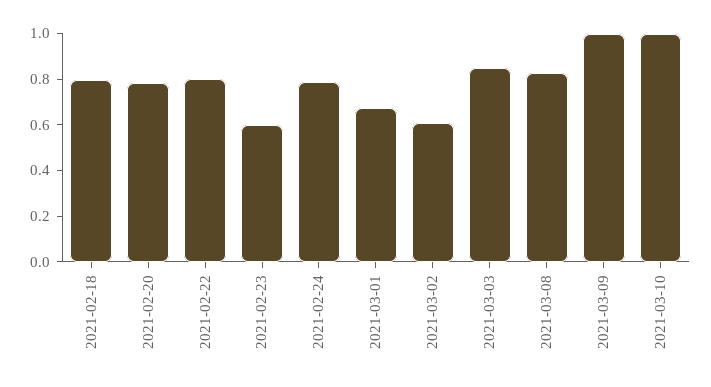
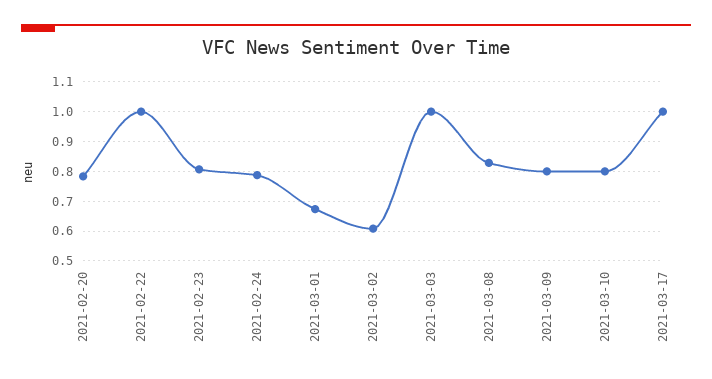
2021-02-18: 0.8 -> none
2021-02-22: 0.8 -> 1
2021-02-23: 0.6 -> 0.8
2021-03-03: 0.85 -> 1
2021-03-09: 1 -> 0.8
2021-03-10: 1 -> 0.8
2021-03-17: none -> 1

